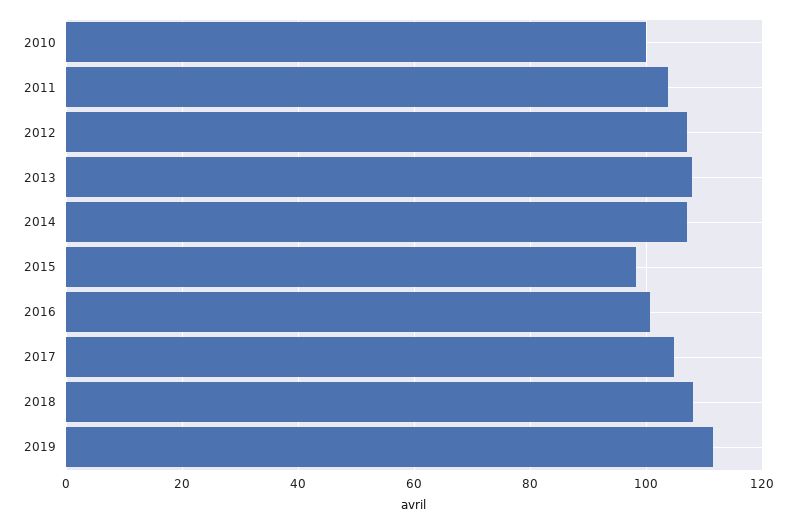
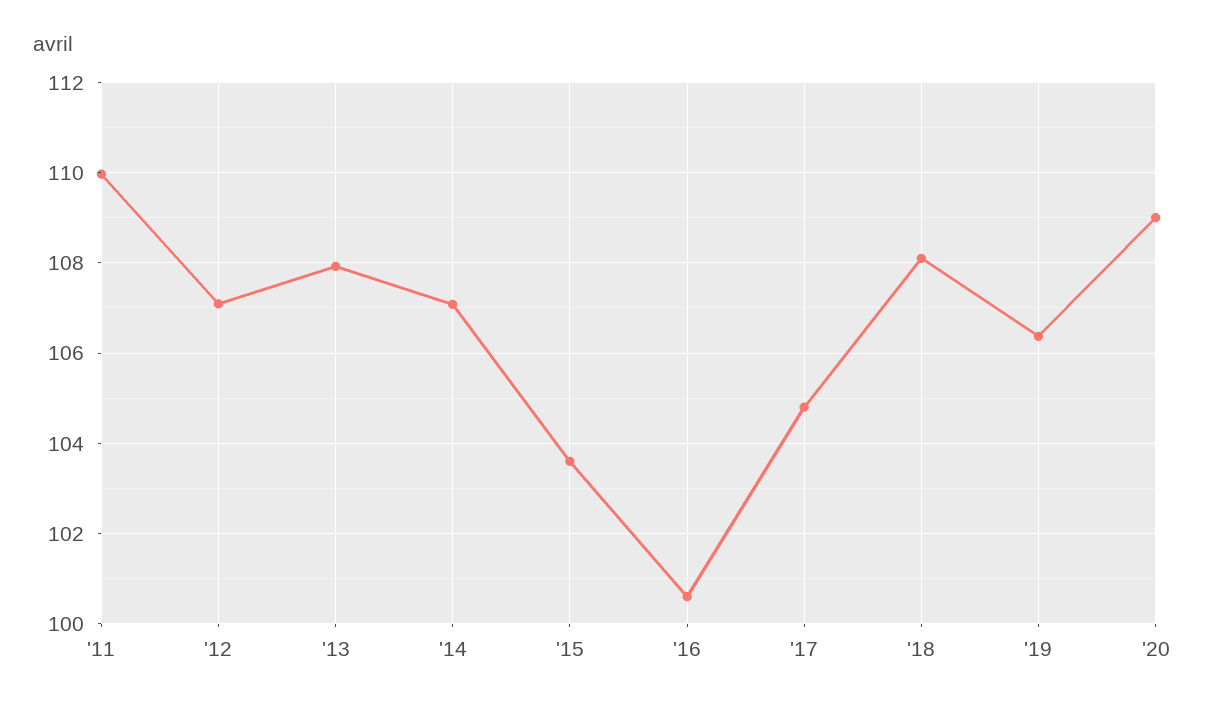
2010: 100 -> none
2011: 104 -> 110
2015: 98 -> 103.6
2019: 112 -> 106.4
'20: none -> 109

